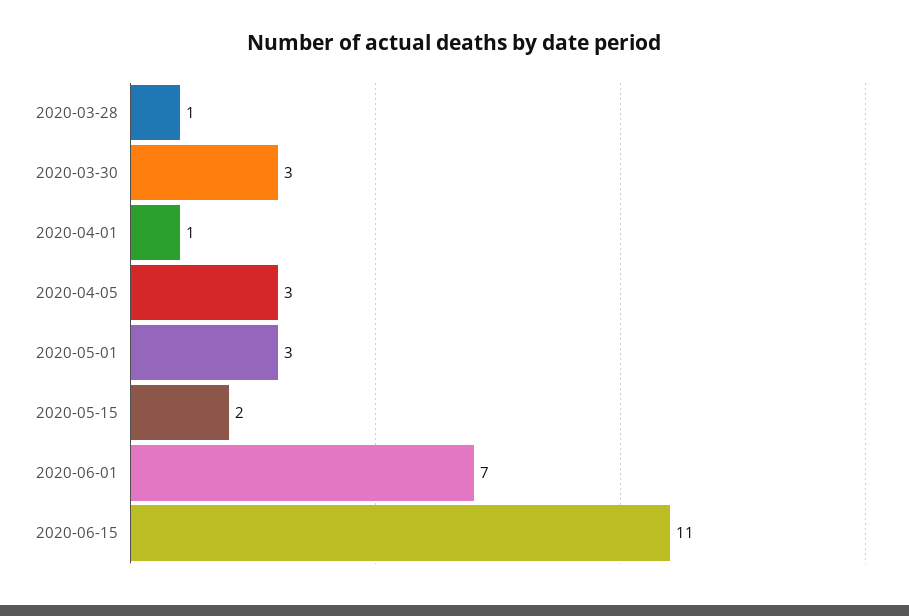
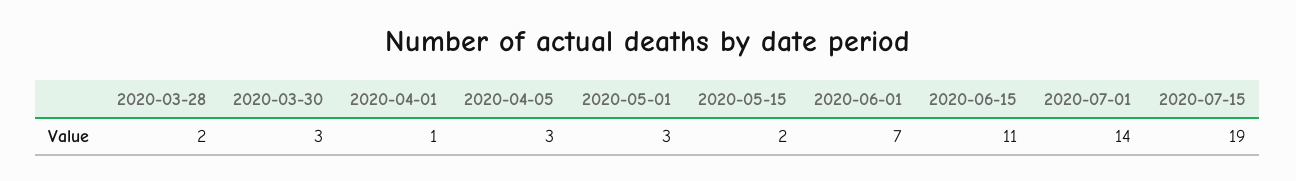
2020-03-28: 1 -> 2
2020-07-01: none -> 14
2020-07-15: none -> 19

